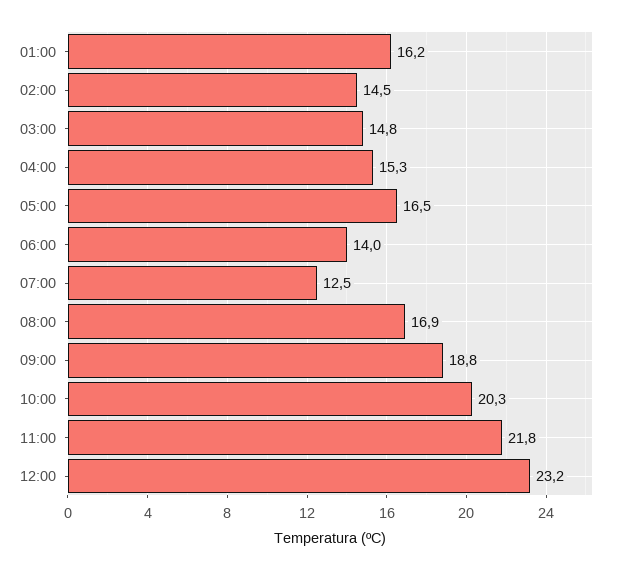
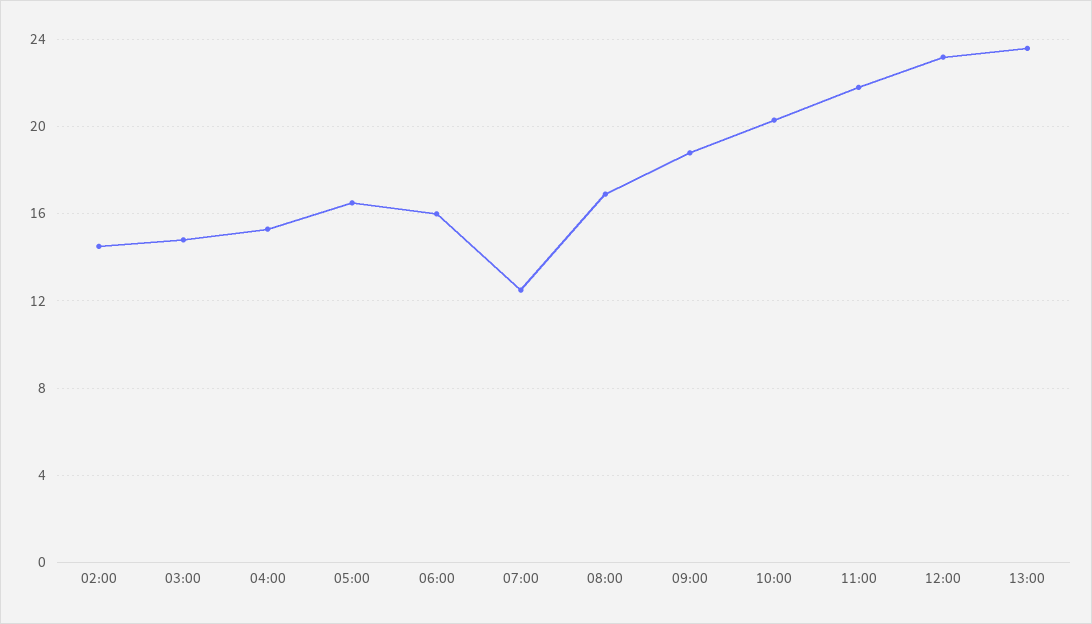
01:00: 16.2 -> none
06:00: 14 -> 16
13:00: none -> 23.5

